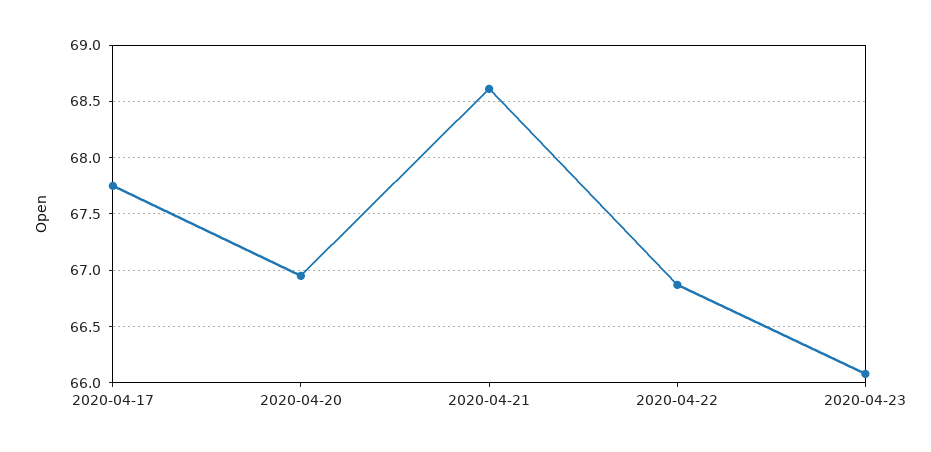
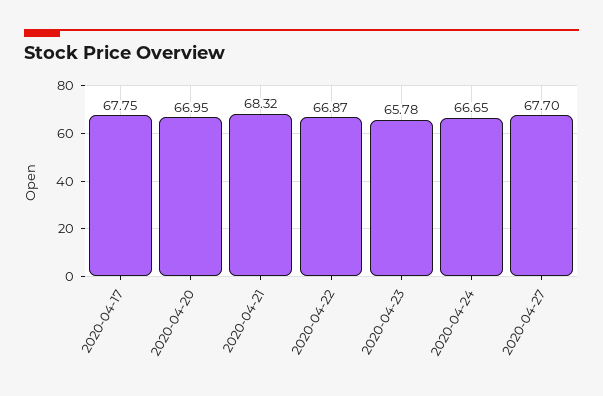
2020-04-21: 68.6 -> 68.32
2020-04-23: 66.1 -> 65.78
2020-04-24: none -> 66.65
2020-04-27: none -> 67.7

